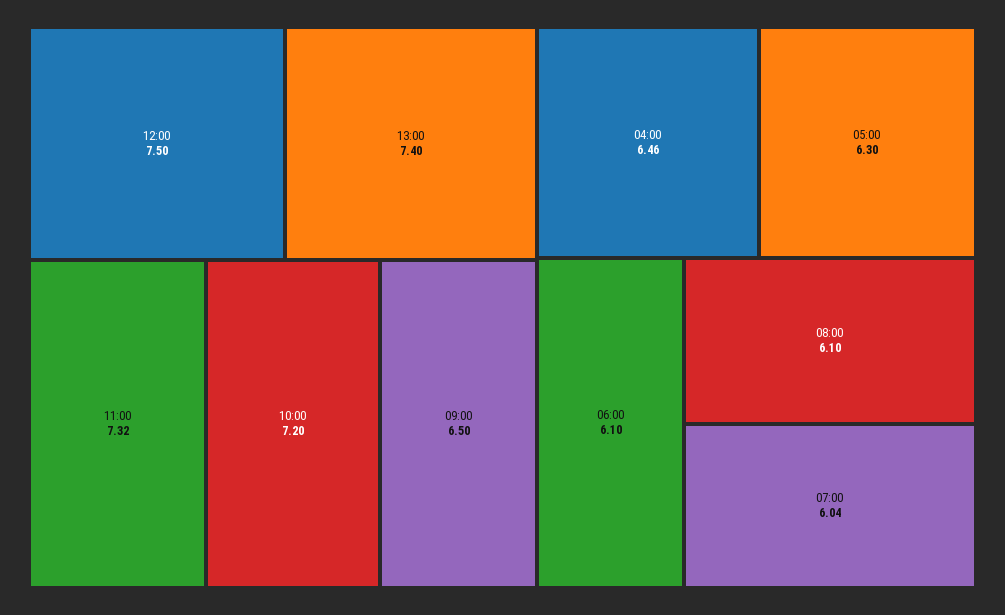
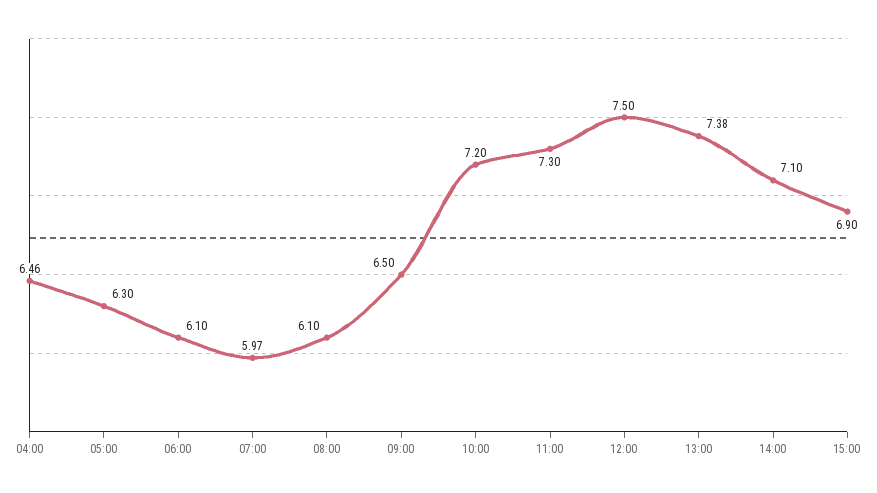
13:00: 7.4 -> 7.38
11:00: 7.32 -> 7.3
07:00: 6.04 -> 5.97
14:00: none -> 7.1
15:00: none -> 6.9

